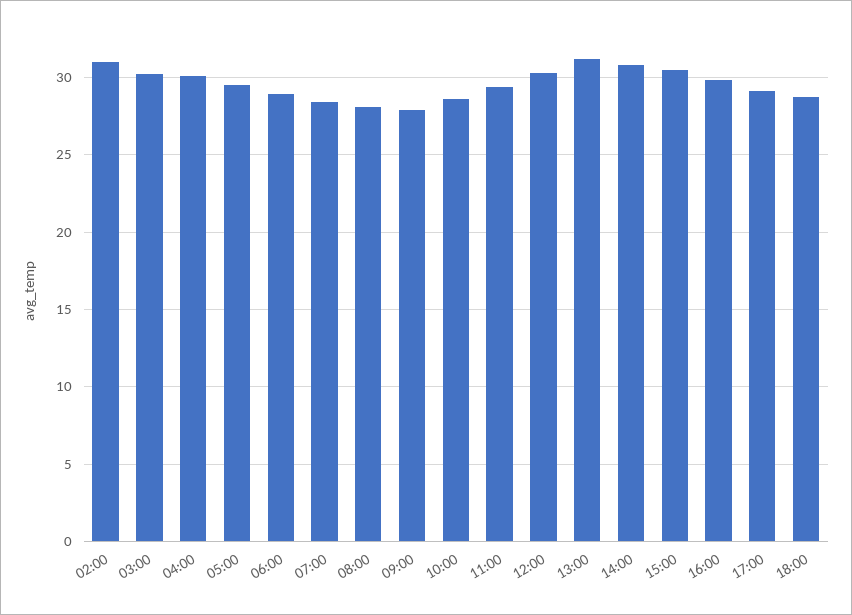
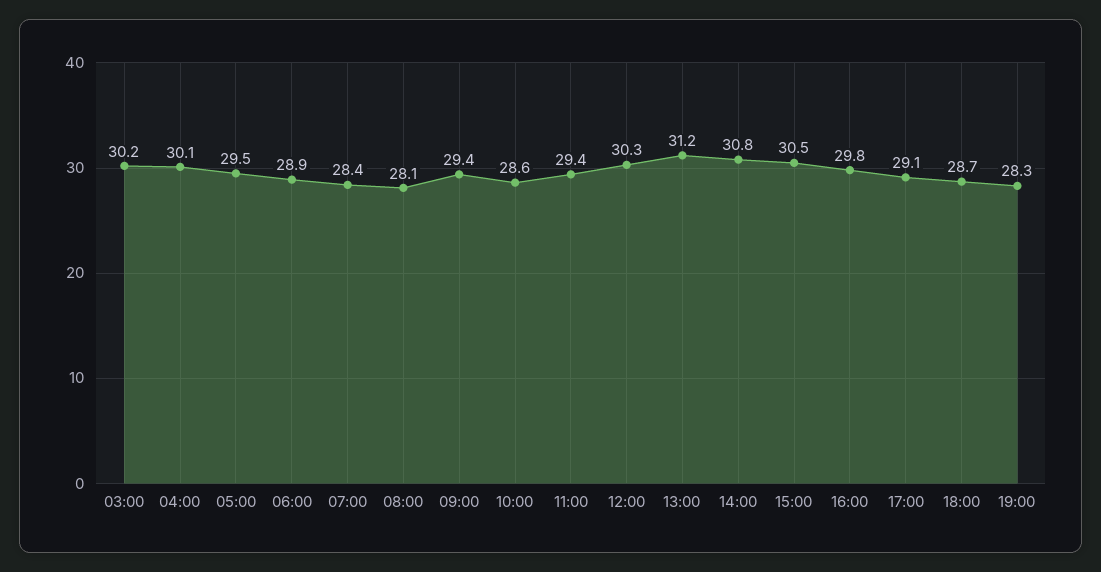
02:00: 31 -> none
09:00: 28 -> 29.4
19:00: none -> 28.3

